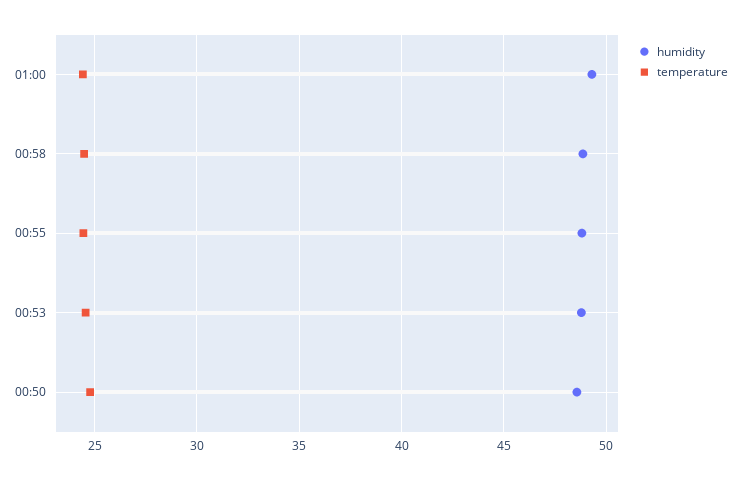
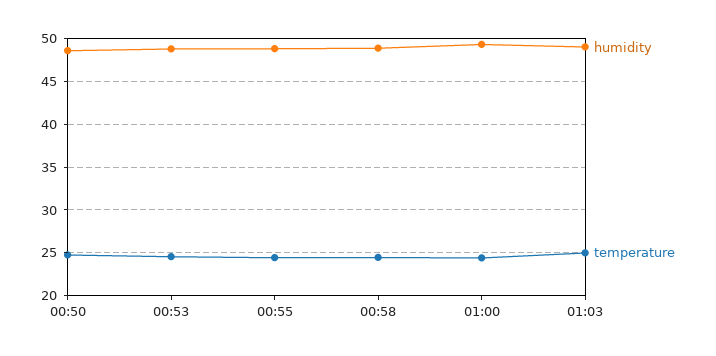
humidity, 01:03: none -> 49
temperature, 01:03: none -> 25

